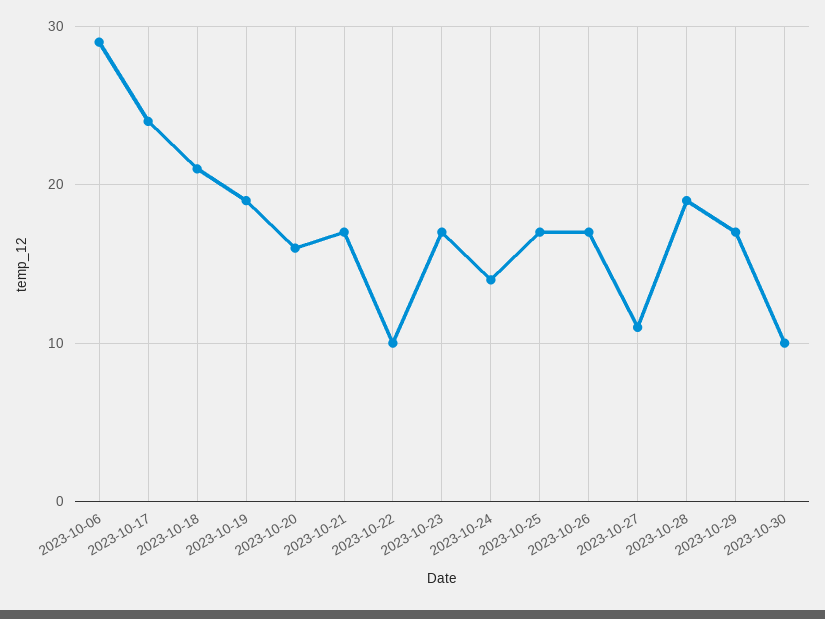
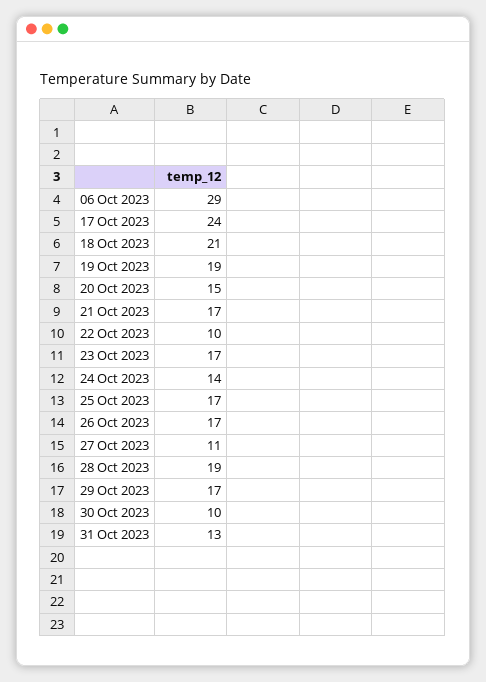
2023-10-20: 16 -> 15
31 Oct 2023: none -> 13

